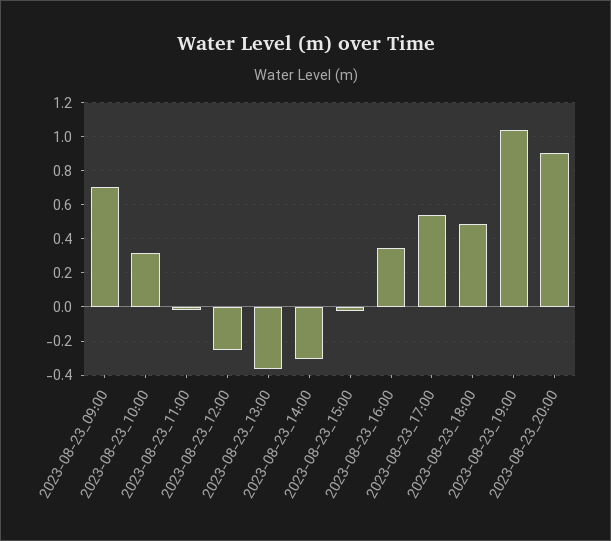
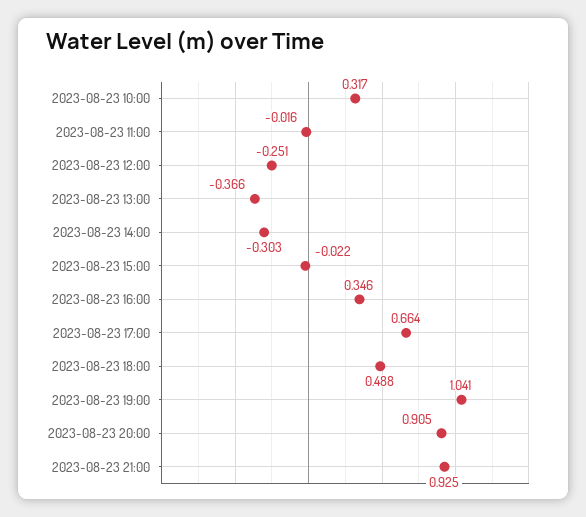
2023-08-23_09:00: 0.7 -> none
2023-08-23_17:00: 0.55 -> 0.664
2023-08-23 21:00: none -> 0.925

